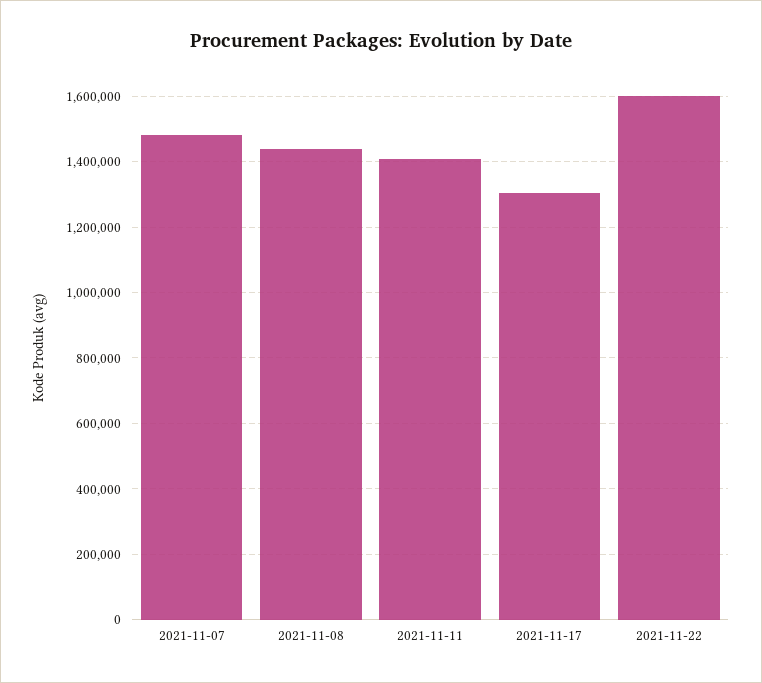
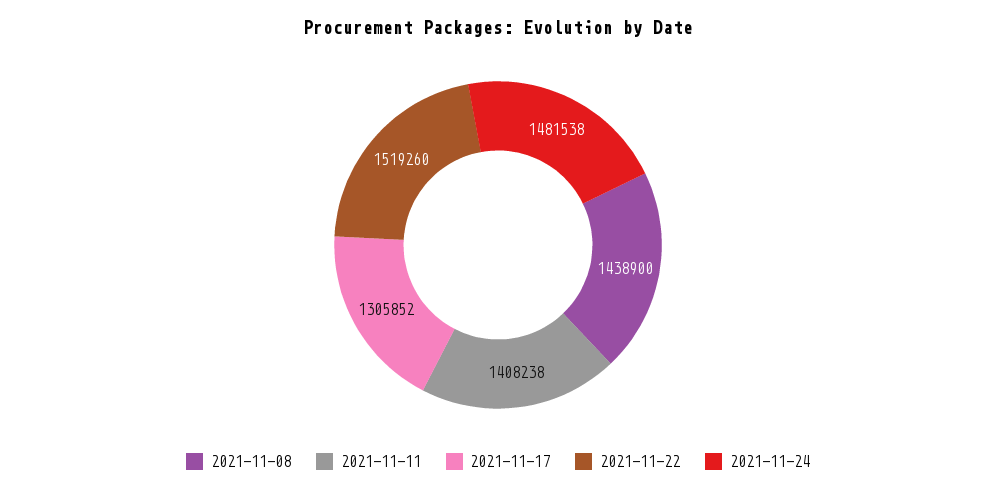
2021-11-07: 1480000 -> none
2021-11-22: 1600000 -> 1519260
2021-11-24: none -> 1481538

